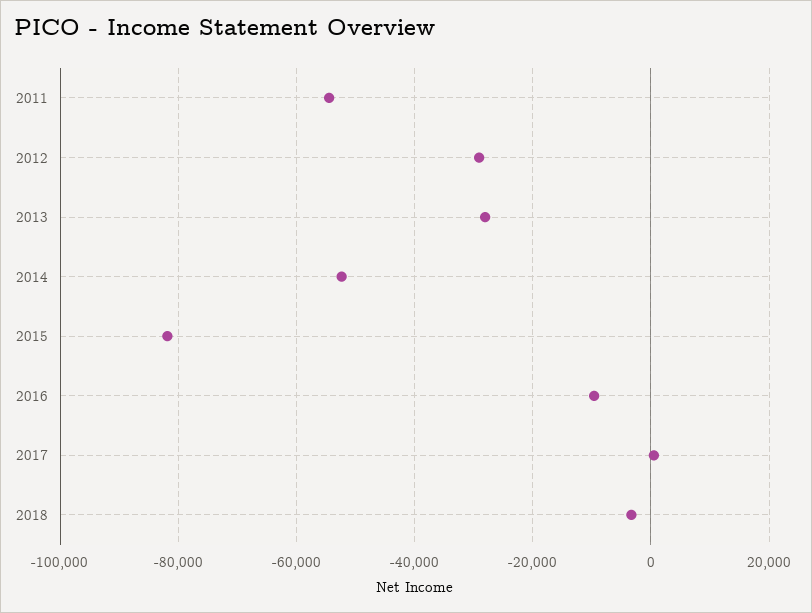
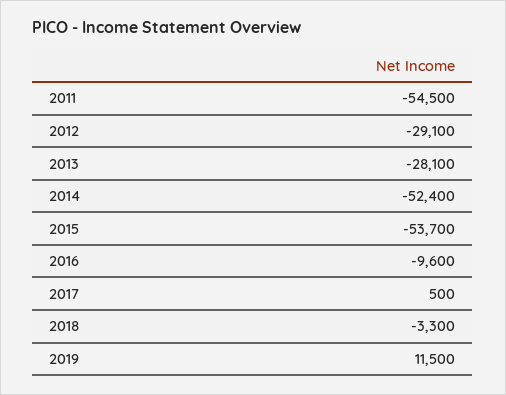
2015: -82000 -> -53700
2019: none -> 11500

